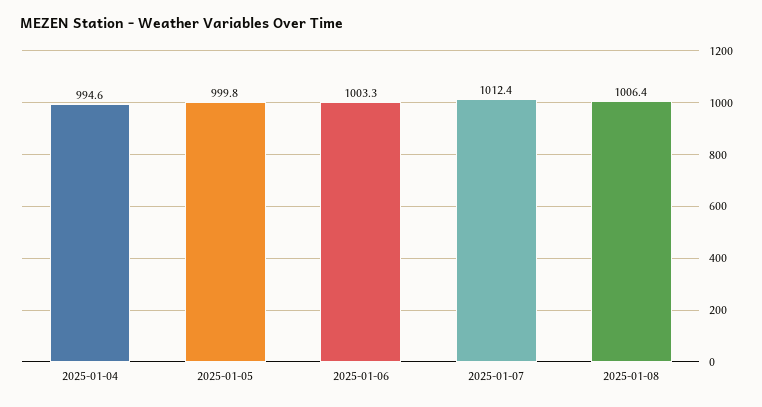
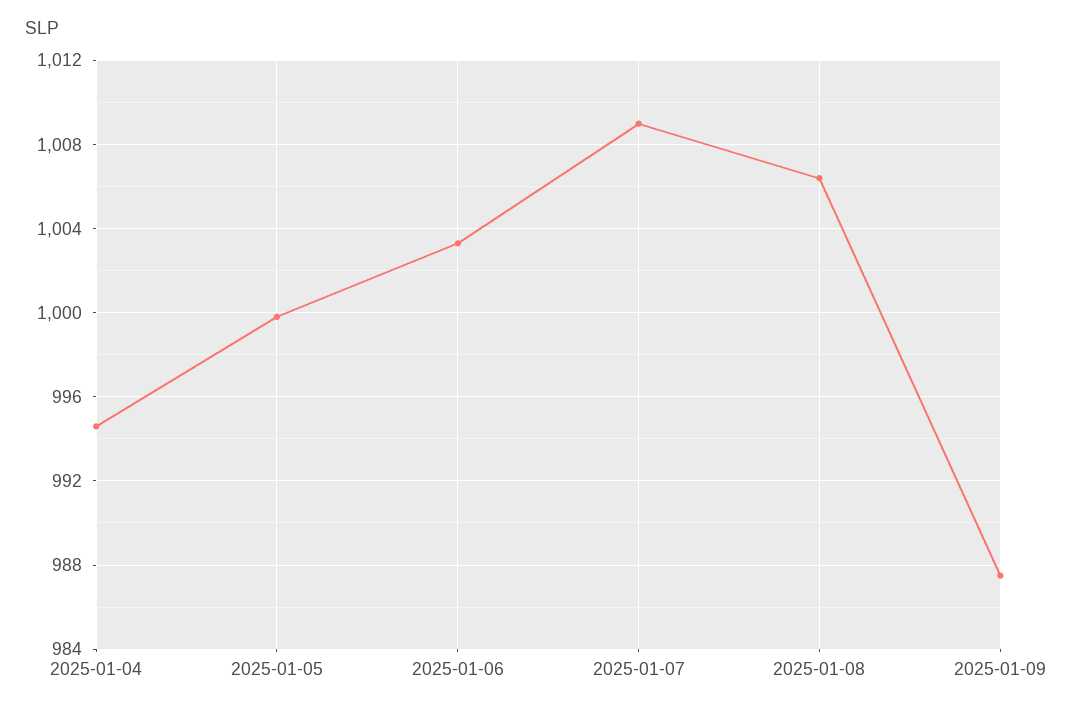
2025-01-07: 1012.4 -> 1009
2025-01-09: none -> 987.5

